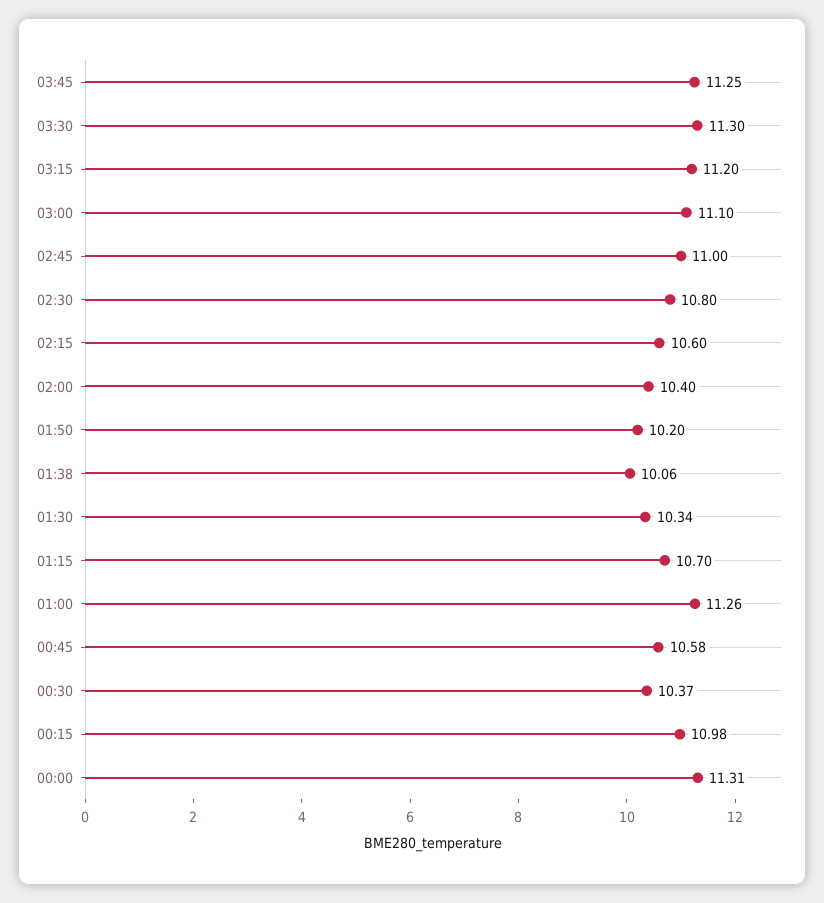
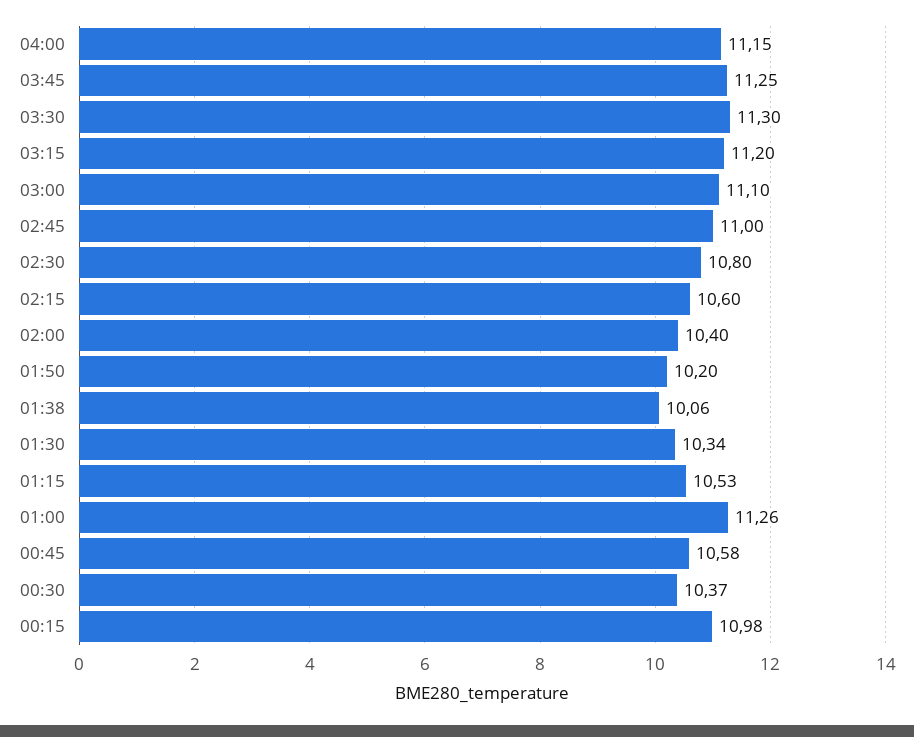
01:15: 10.7 -> 10.53
00:00: 11.31 -> none
04:00: none -> 11.15

